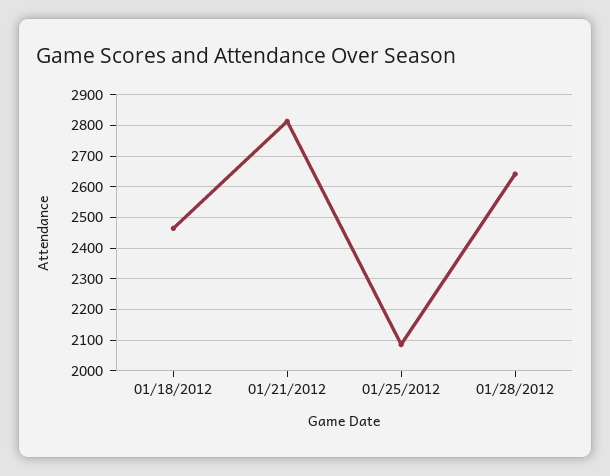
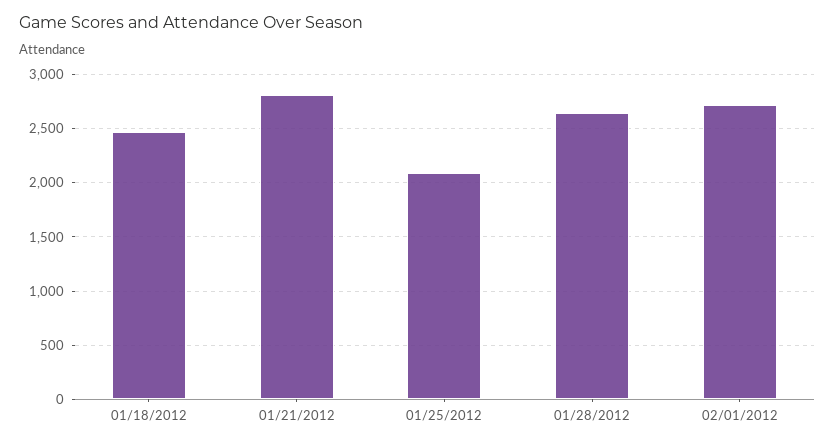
02/01/2012: none -> 2700

